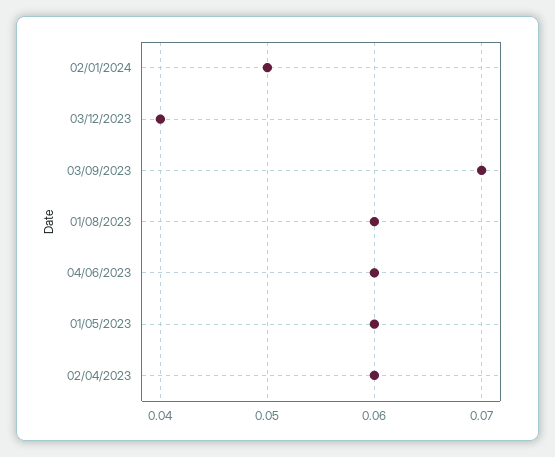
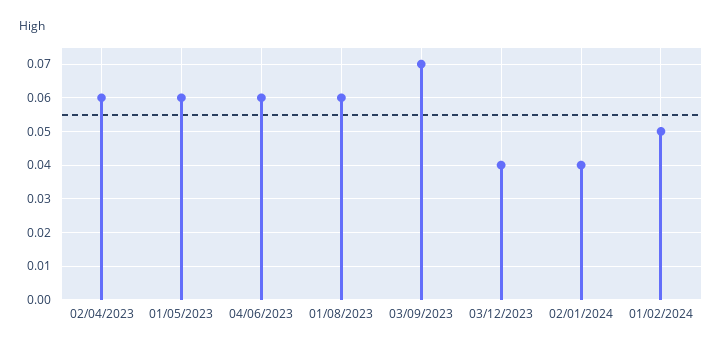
02/01/2024: 0.05 -> 0.04
01/02/2024: none -> 0.05

